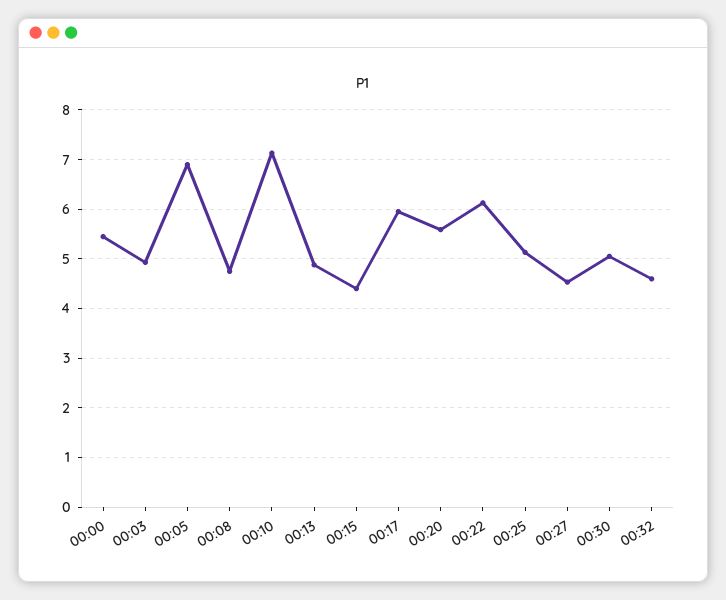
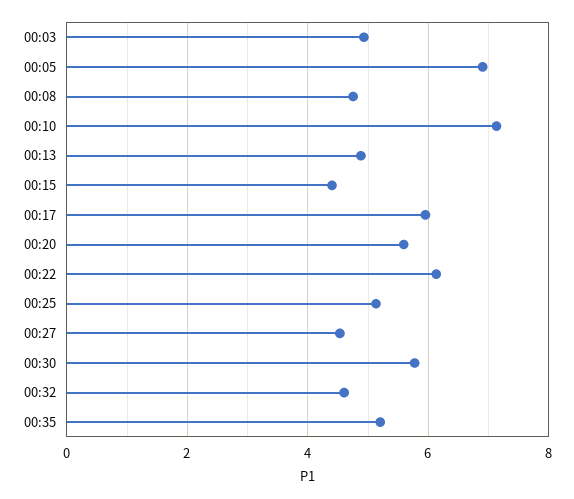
00:00: 5.4 -> none
00:30: 5 -> 5.8
00:35: none -> 5.2

